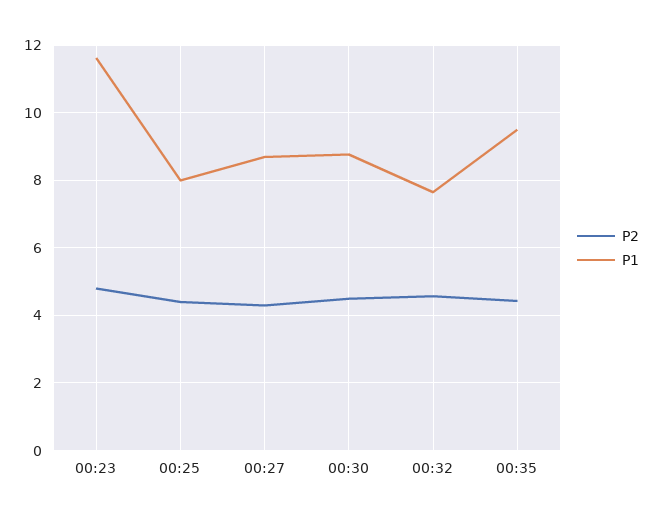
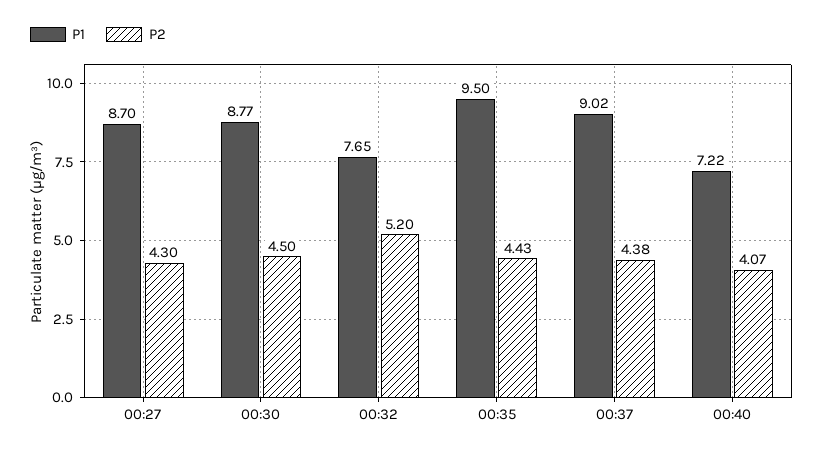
P2, 00:23: 4.8 -> none
P1, 00:23: 11.6 -> none
P2, 00:25: 4.4 -> none
P1, 00:25: 8 -> none
P2, 00:32: 4.6 -> 5.2
P1, 00:37: none -> 9.02
P2, 00:37: none -> 4.38
P1, 00:40: none -> 7.22
P2, 00:40: none -> 4.07

